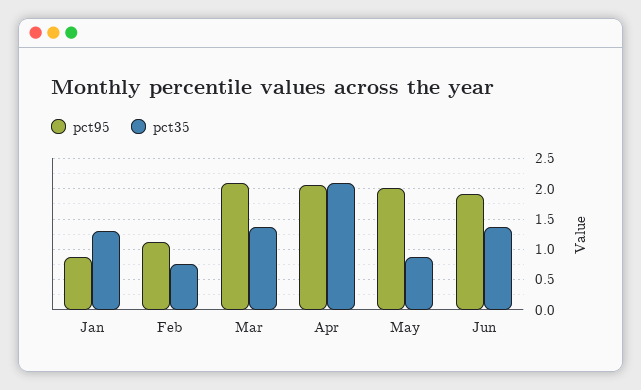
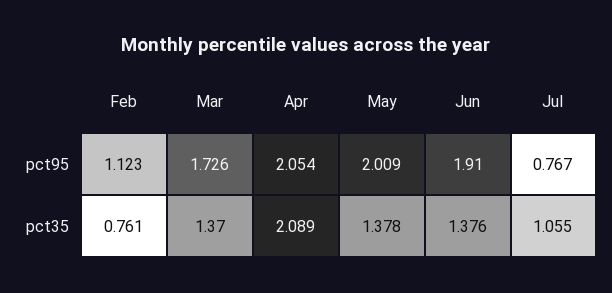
pct95, Jan: 0.9 -> none
pct35, Jan: 1.3 -> none
pct95, Mar: 2.1 -> 1.726
pct35, May: 0.9 -> 1.378
pct95, Jul: none -> 0.767
pct35, Jul: none -> 1.055

